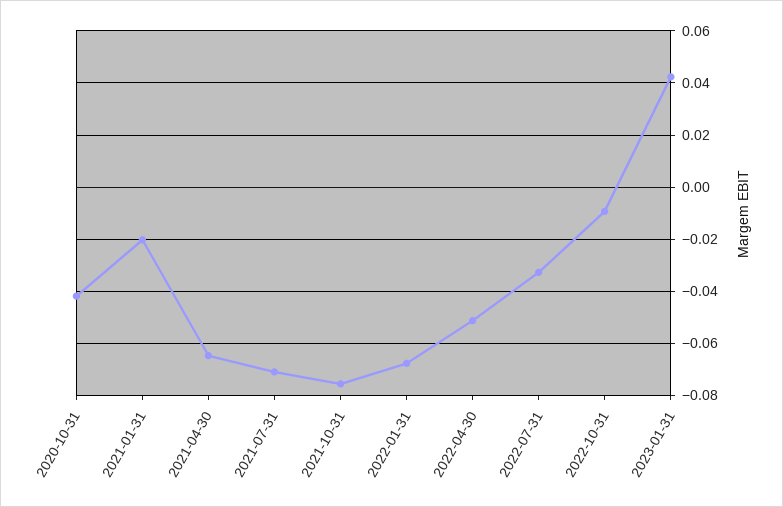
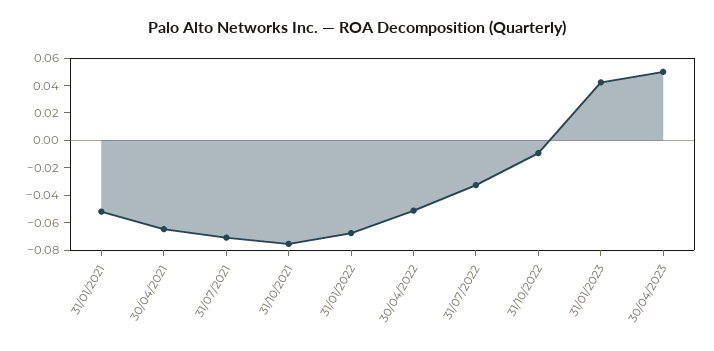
2020-10-31: -0.0425 -> none
2021-01-31: -0.02 -> -0.05
30/04/2023: none -> 0.05

